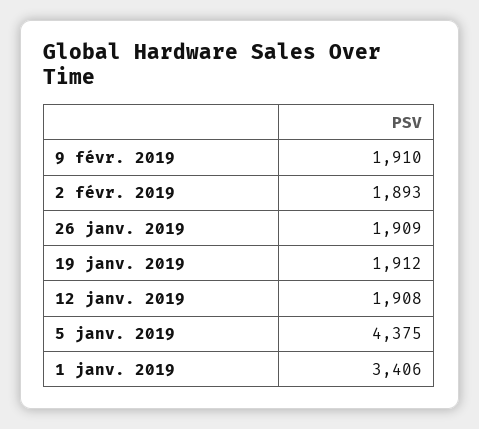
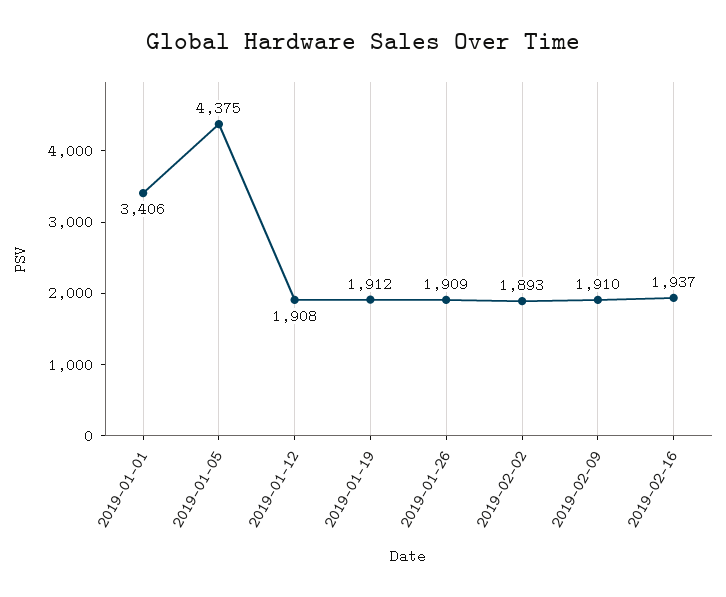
2019-02-16: none -> 1937

